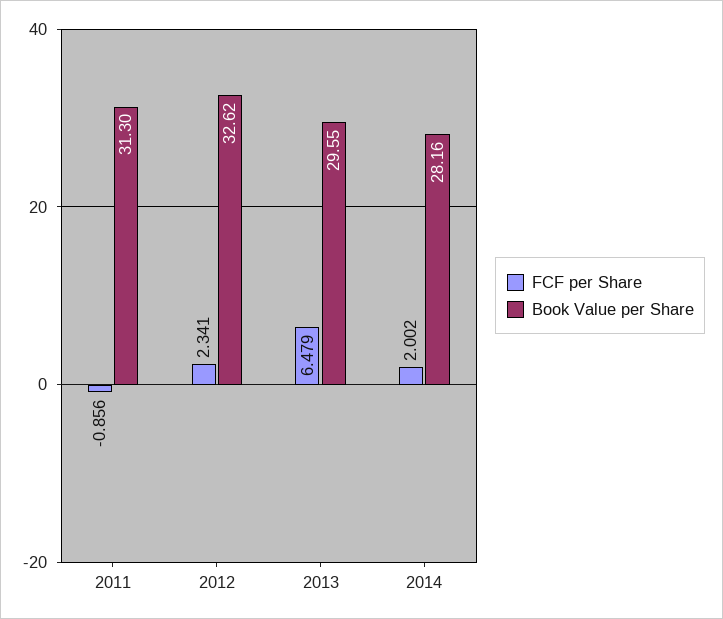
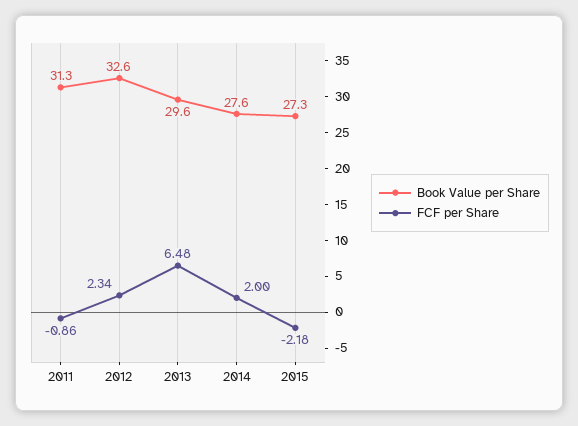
Book Value per Share, 2014: 28.16 -> 27.6
Book Value per Share, 2015: none -> 27.3
FCF per Share, 2015: none -> -2.18

